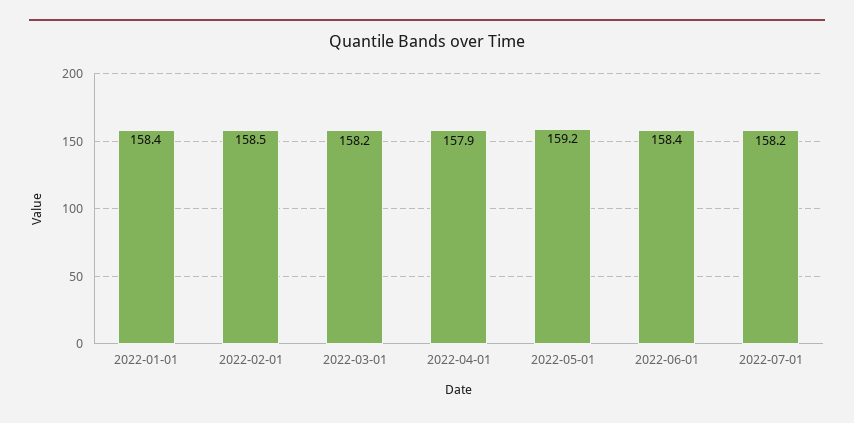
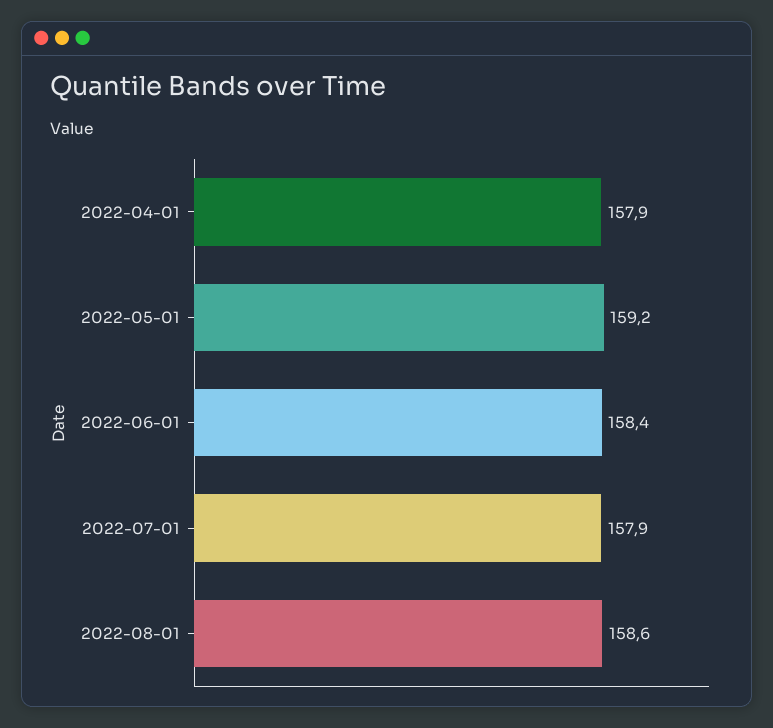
2022-01-01: 158.4 -> none
2022-02-01: 158.5 -> none
2022-03-01: 158.2 -> none
2022-07-01: 158.2 -> 157.9
2022-08-01: none -> 158.6

